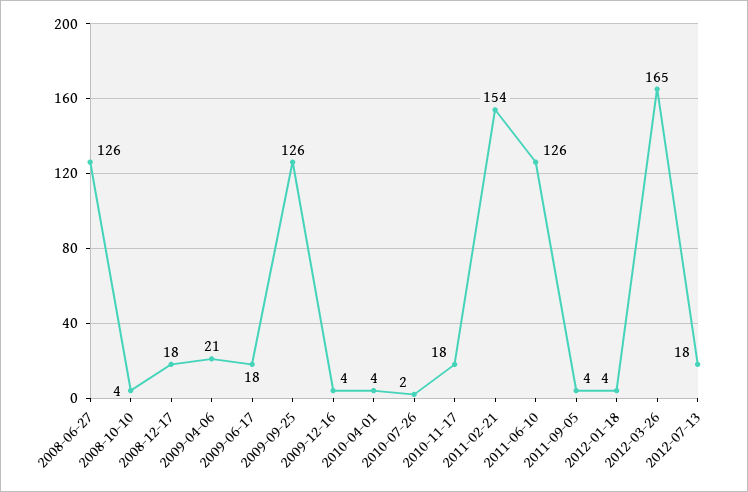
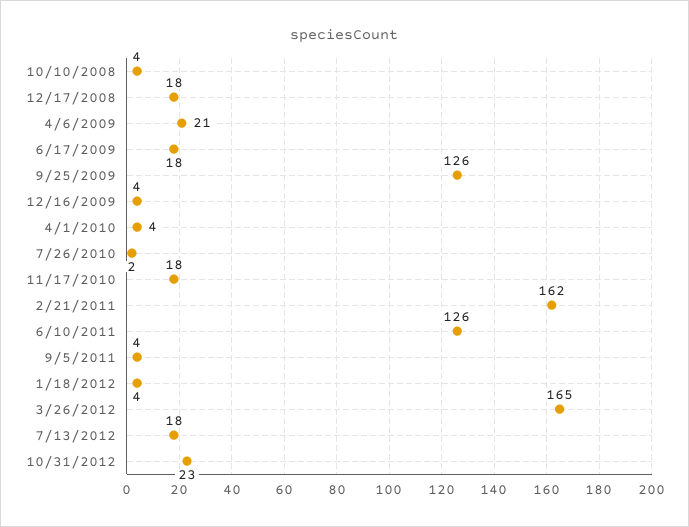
2008-06-27: 126 -> none
2011-02-21: 154 -> 162
10/31/2012: none -> 23

